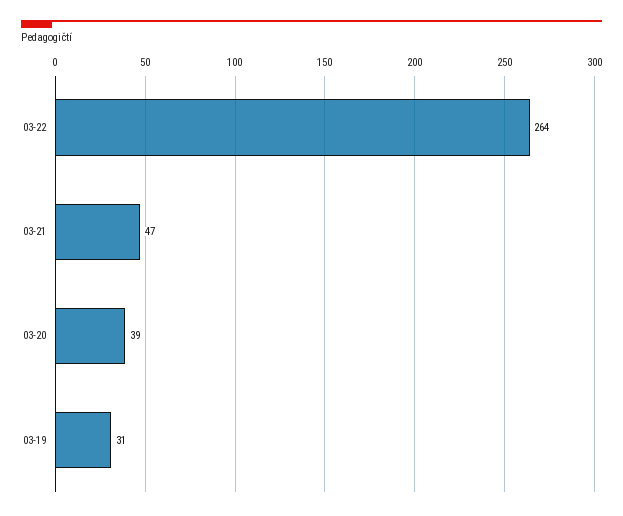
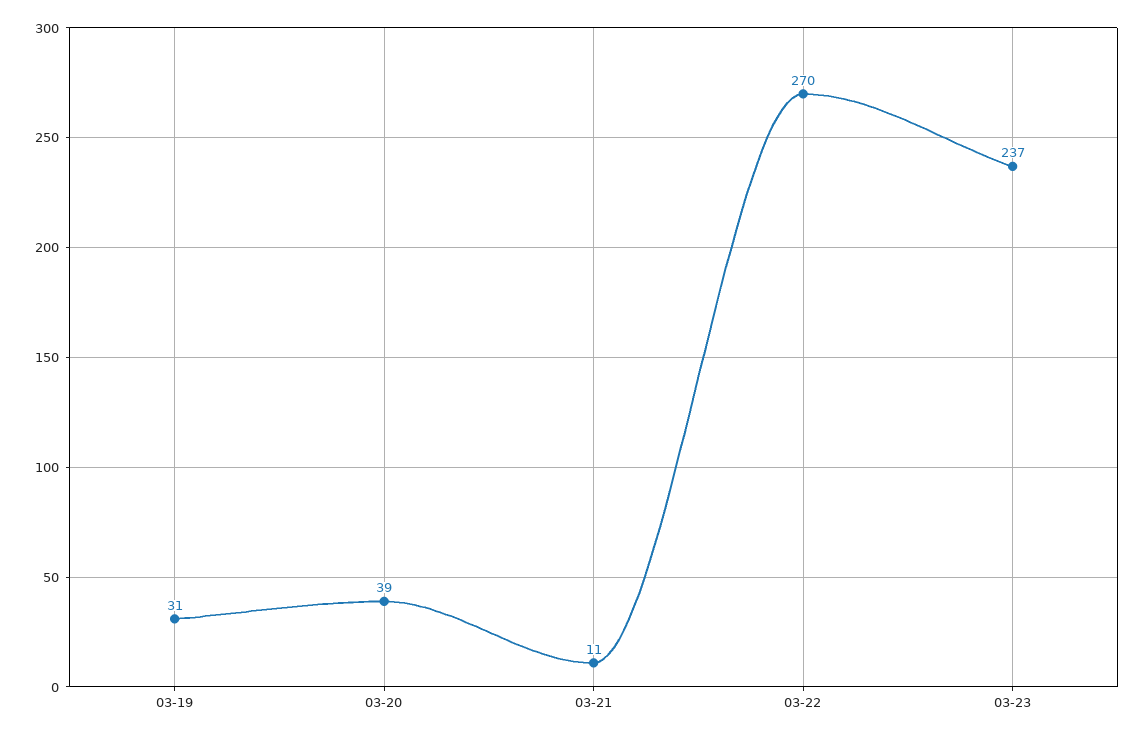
03-22: 264 -> 270
03-21: 47 -> 11
03-23: none -> 237

